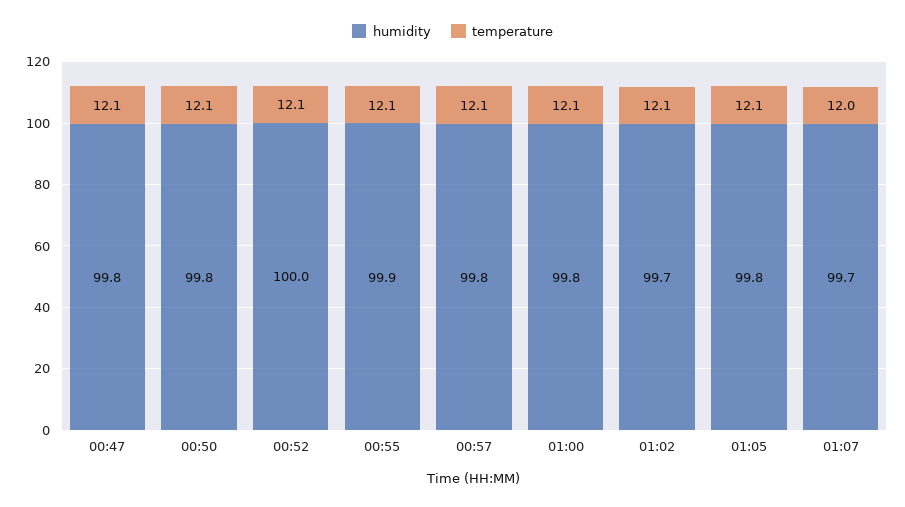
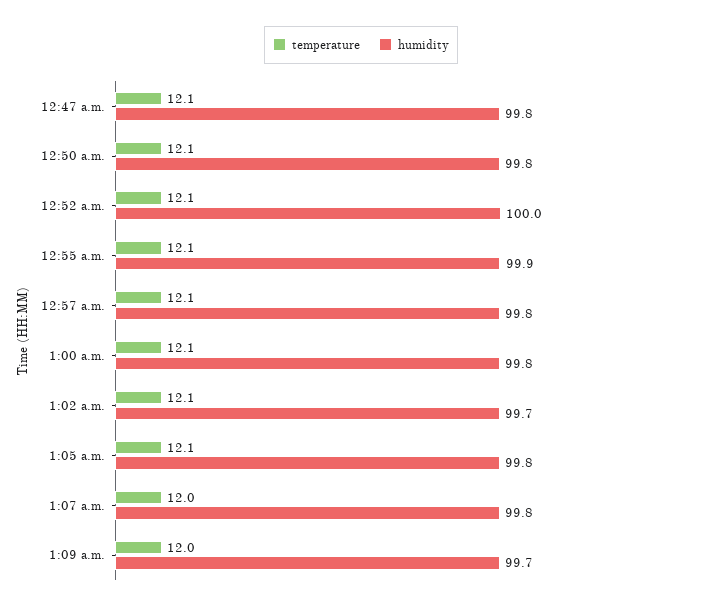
humidity, 01:07: 99.7 -> 99.8
temperature, 1:09 a.m.: none -> 12
humidity, 1:09 a.m.: none -> 99.7

